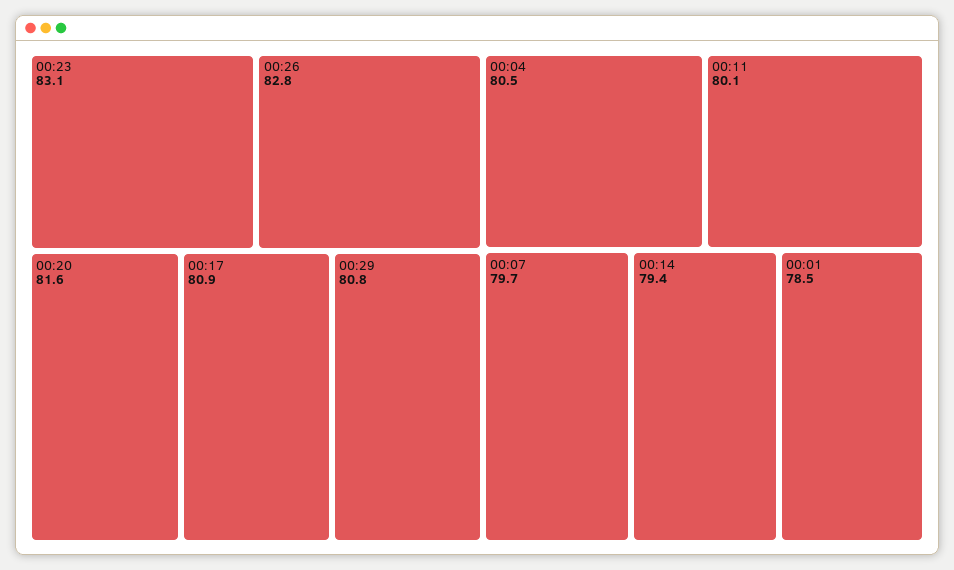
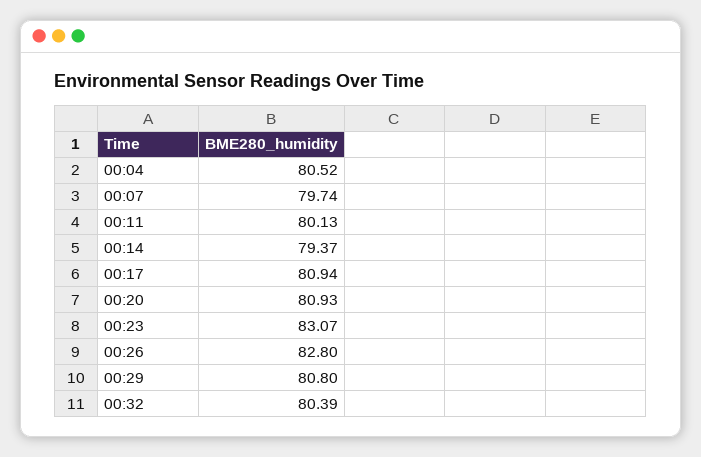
00:20: 81.6 -> 80.93
00:01: 78.5 -> none
00:32: none -> 80.39

